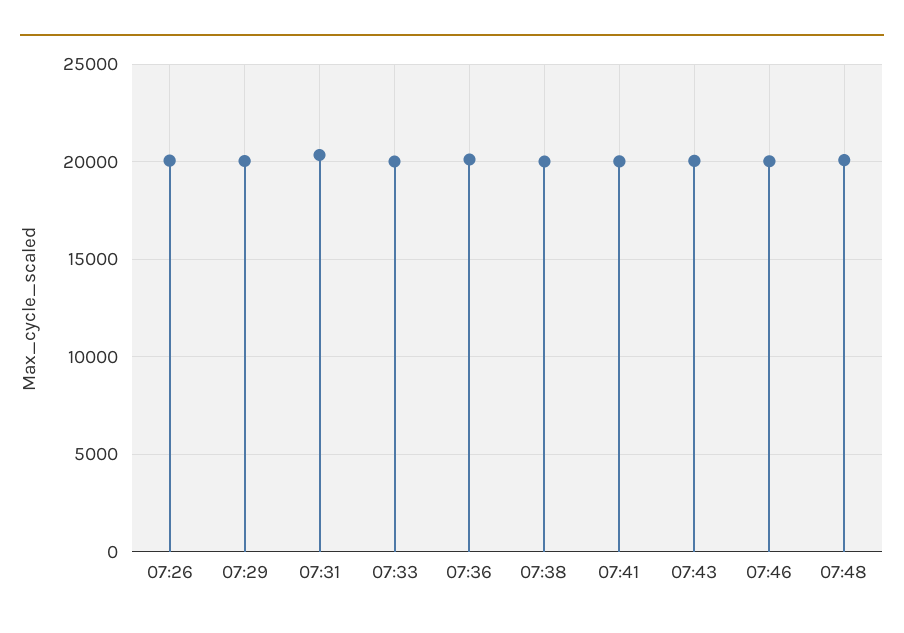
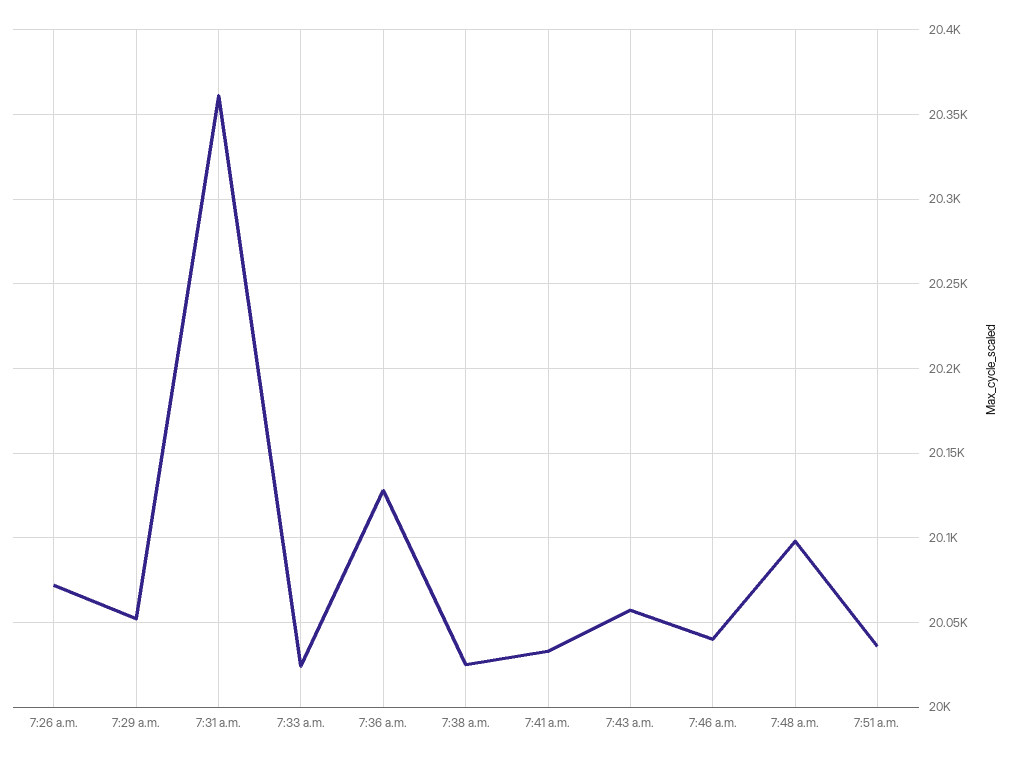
7:51 a.m.: none -> 20035

